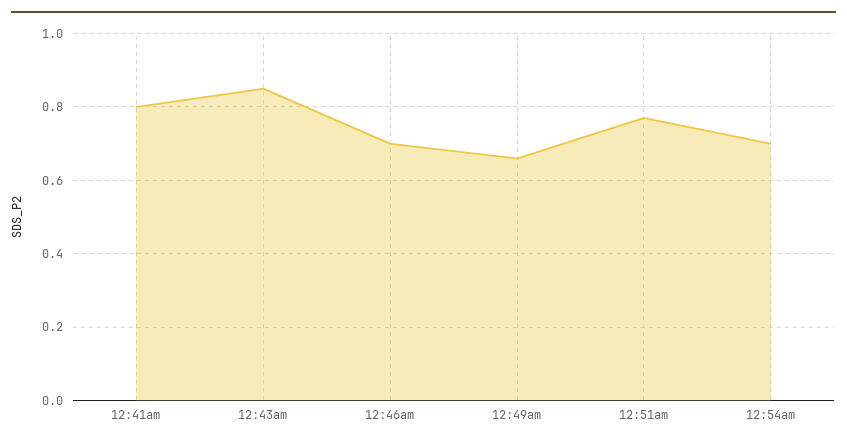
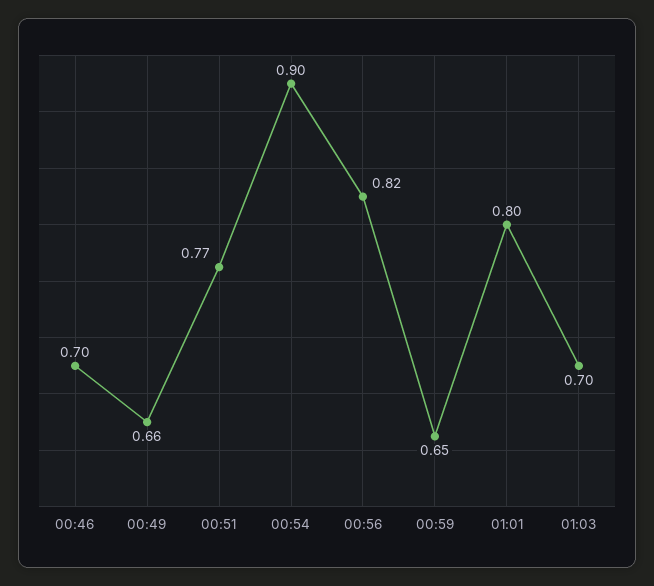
12:41am: 0.8 -> none
12:43am: 0.85 -> none
12:54am: 0.7 -> 0.9
00:56: none -> 0.82
00:59: none -> 0.65
01:01: none -> 0.8
01:03: none -> 0.7

